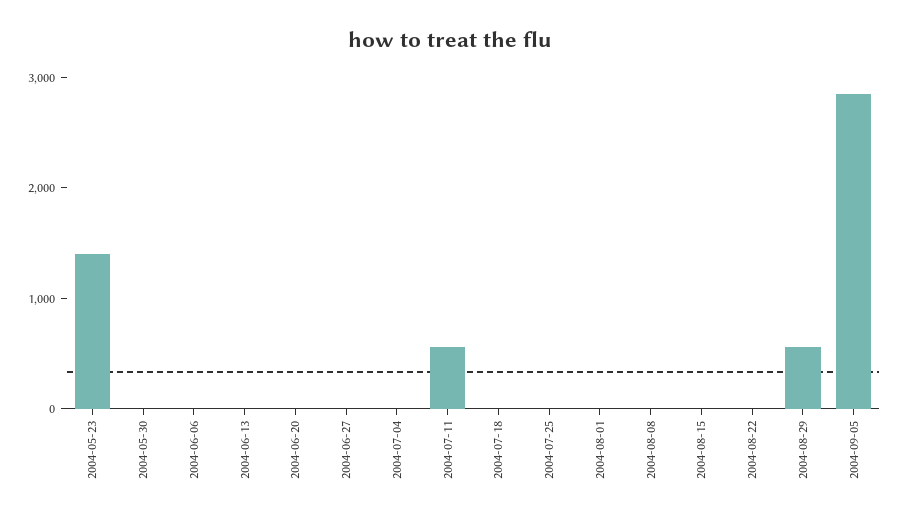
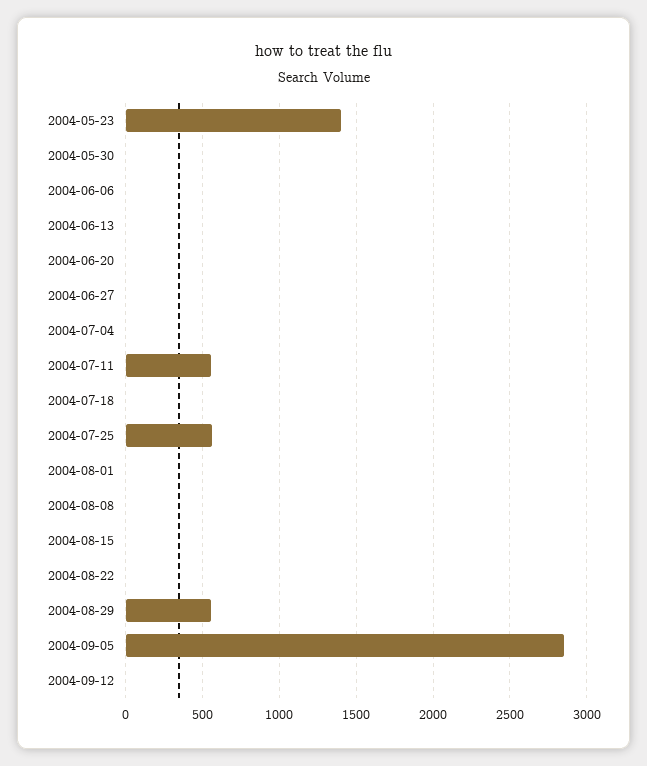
2004-07-25: 0 -> 550
2004-09-12: none -> 0

